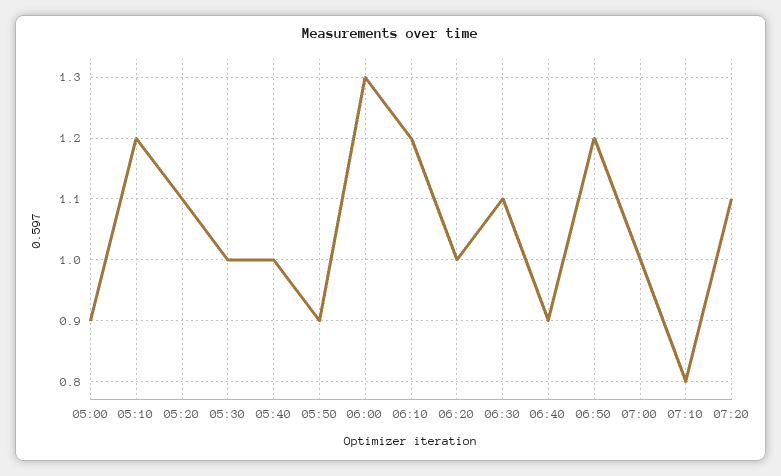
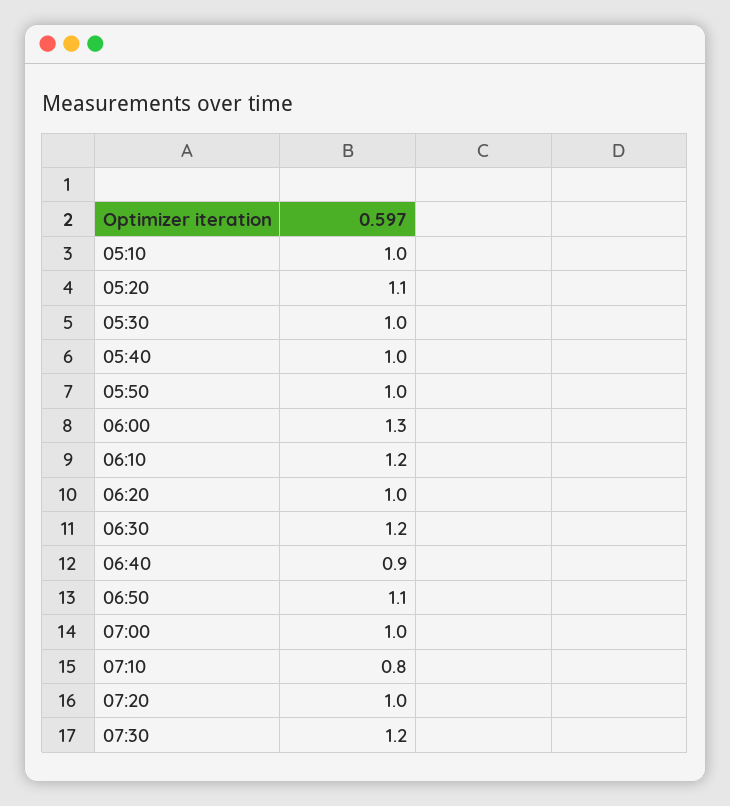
05:00: 0.9 -> none
05:10: 1.2 -> 1
05:50: 0.9 -> 1
06:30: 1.1 -> 1.2
06:50: 1.2 -> 1.1
07:20: 1.1 -> 1
07:30: none -> 1.2

